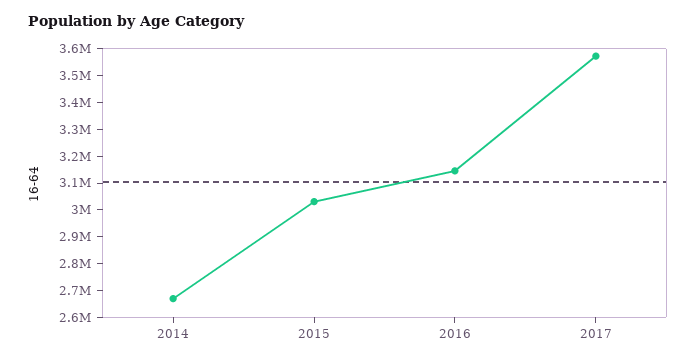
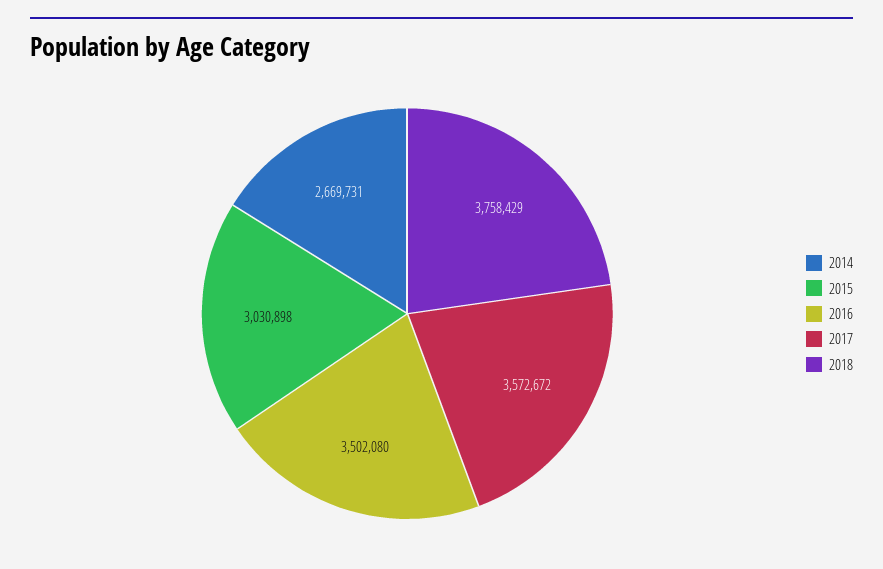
2016: 3150000 -> 3502080
2018: none -> 3758429

